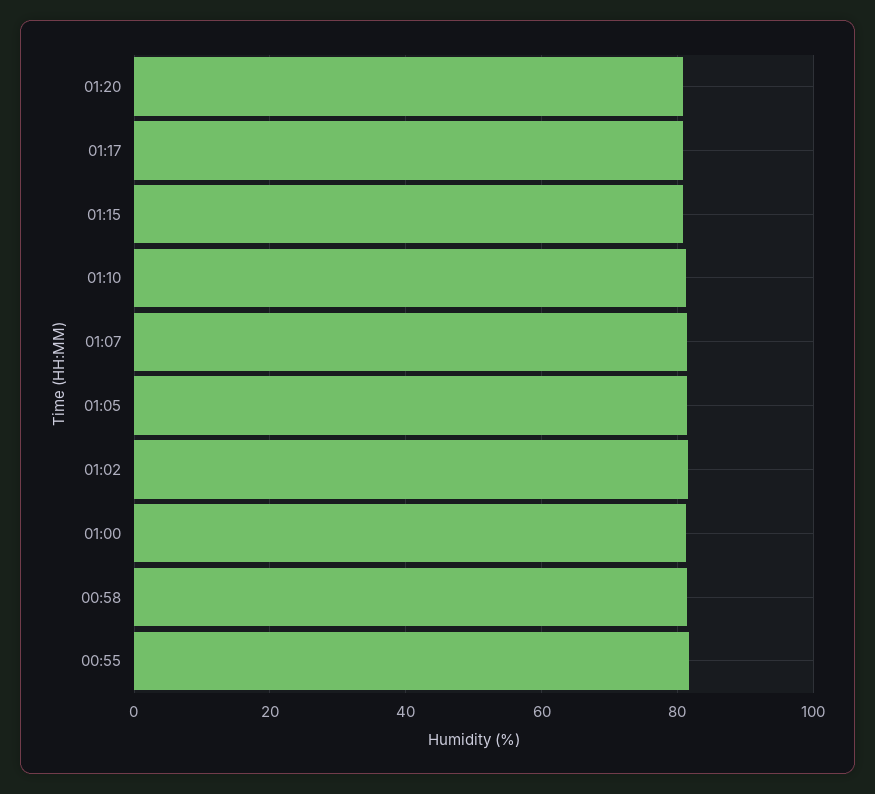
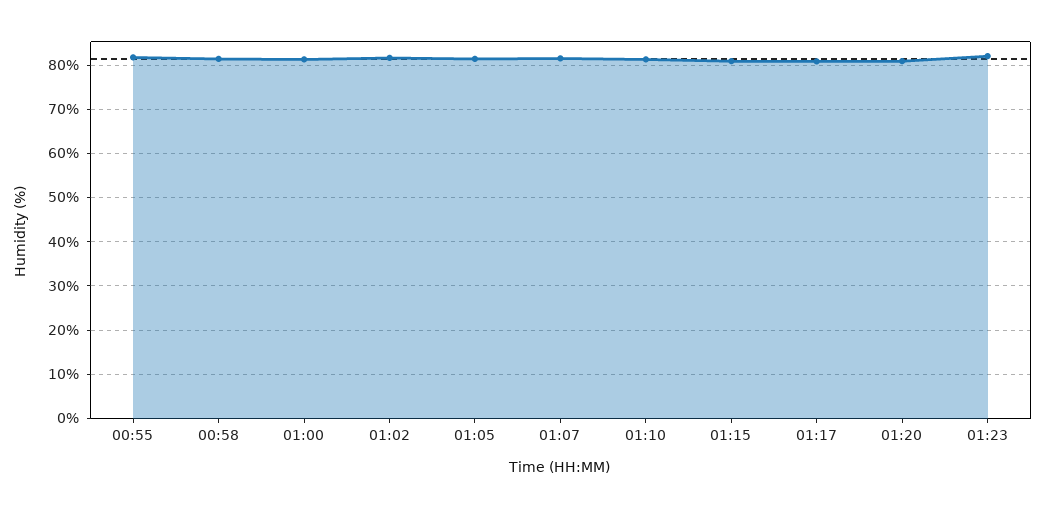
01:23: none -> 82

